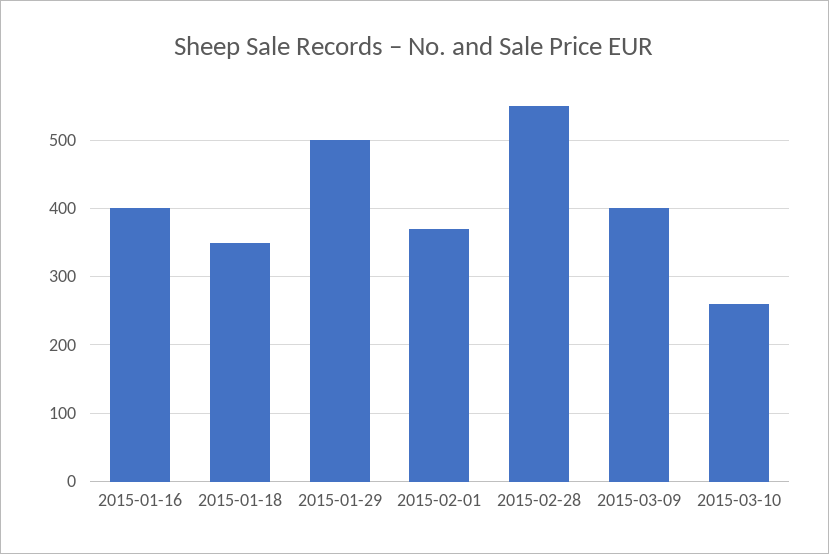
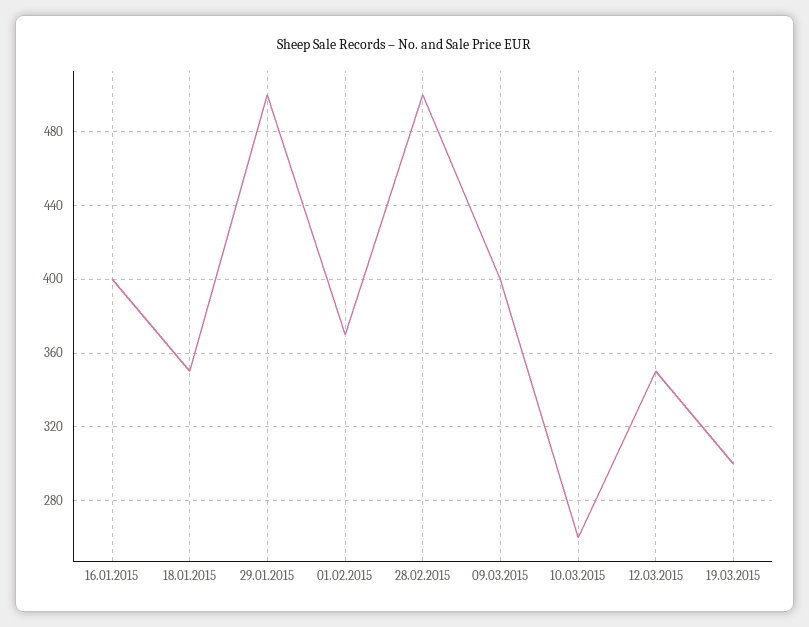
2015-02-28: 550 -> 500
12.03.2015: none -> 350
19.03.2015: none -> 300

